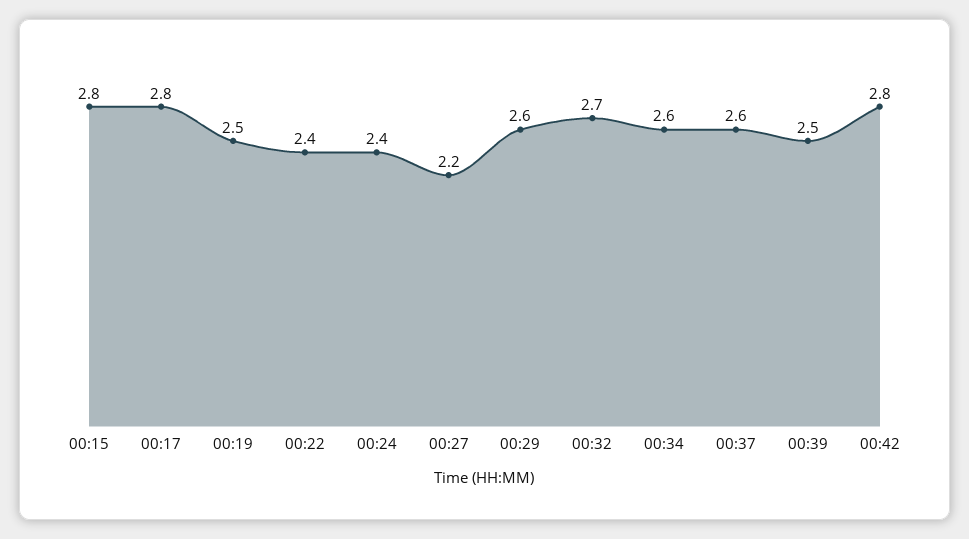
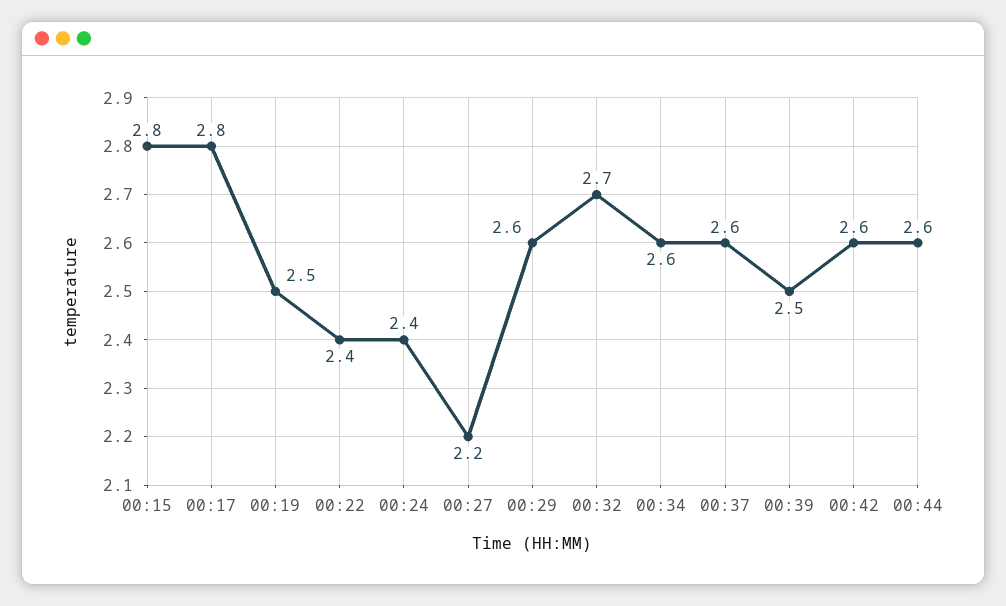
00:42: 2.8 -> 2.6
00:44: none -> 2.6

